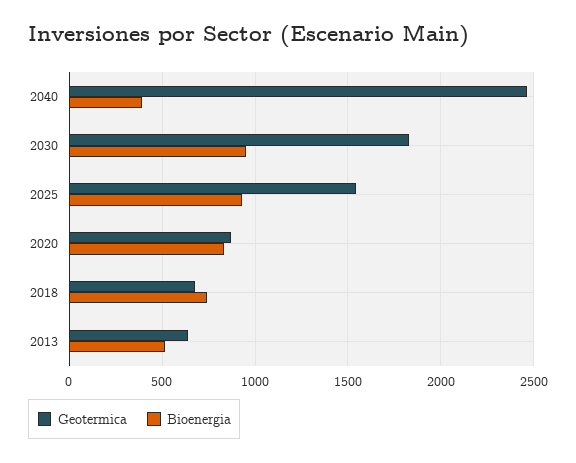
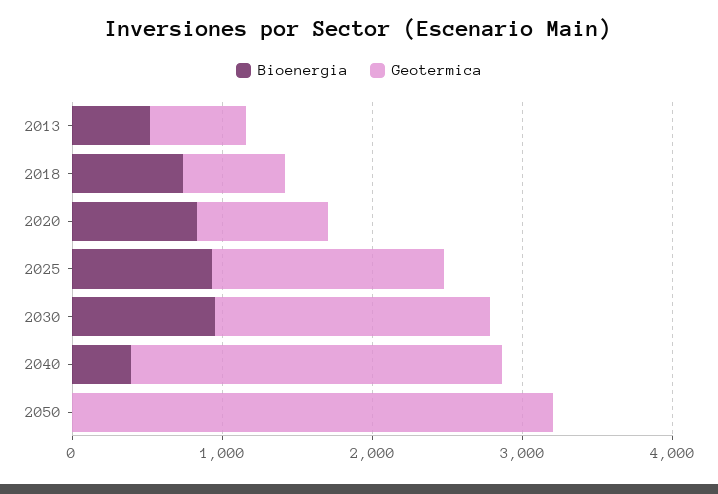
Bioenergia, 2050: none -> 0
Geotermica, 2050: none -> 3200

